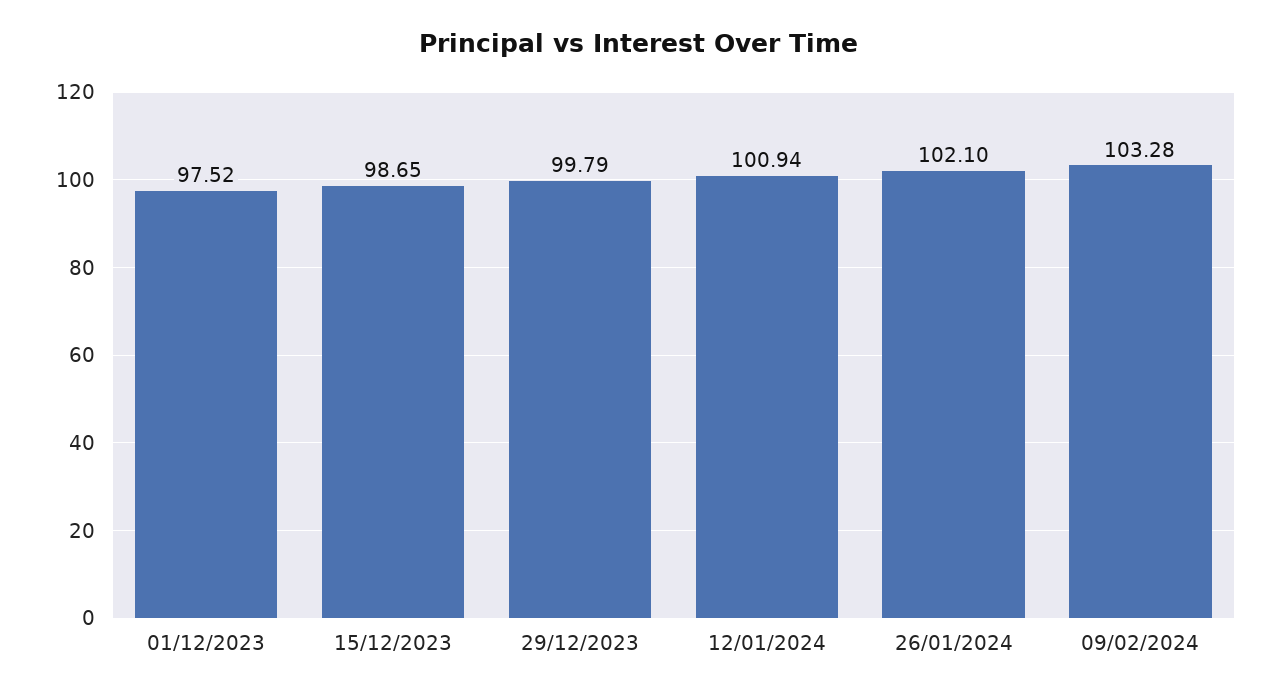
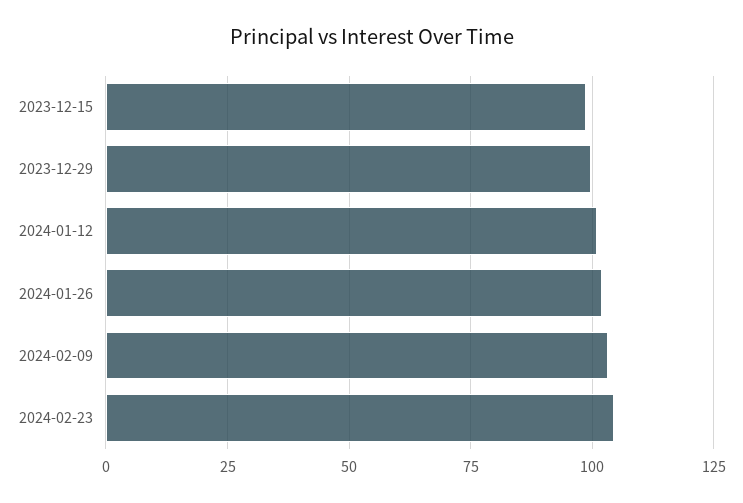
01/12/2023: 97.52 -> none
2024-02-23: none -> 105

